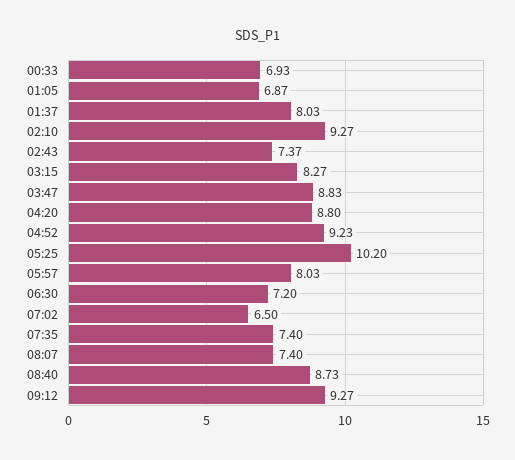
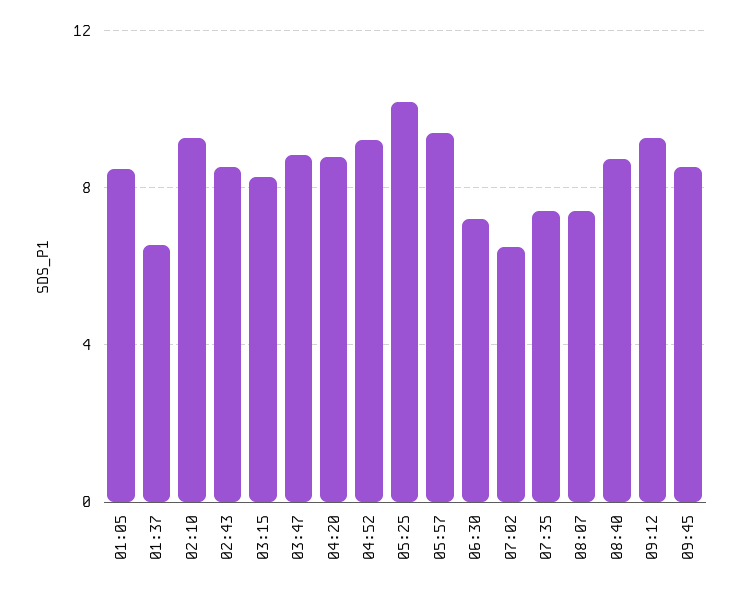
00:33: 6.93 -> none
01:05: 6.87 -> 8.5
01:37: 8.03 -> 6.5
02:43: 7.37 -> 8.5
05:57: 8.03 -> 9.5
09:45: none -> 8.5

